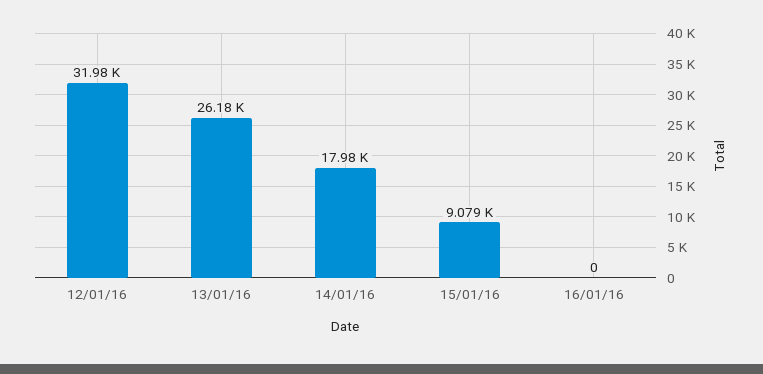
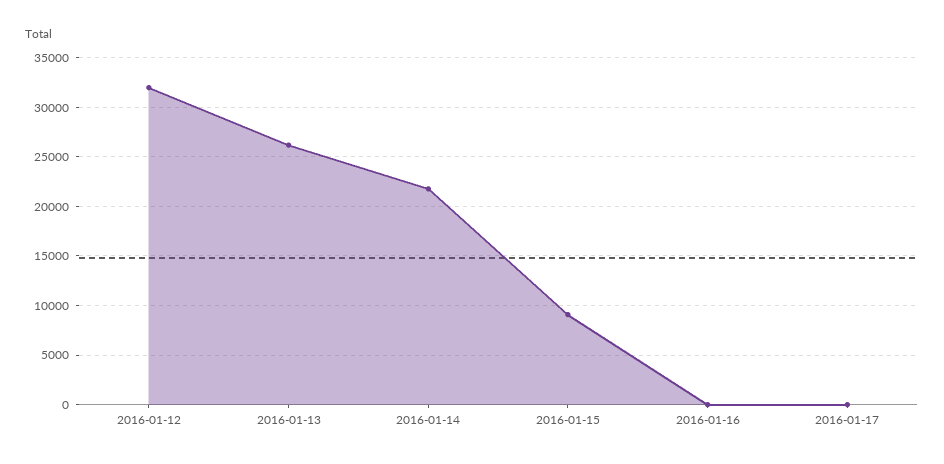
14/01/16: 17980 -> 22000
2016-01-17: none -> 0

